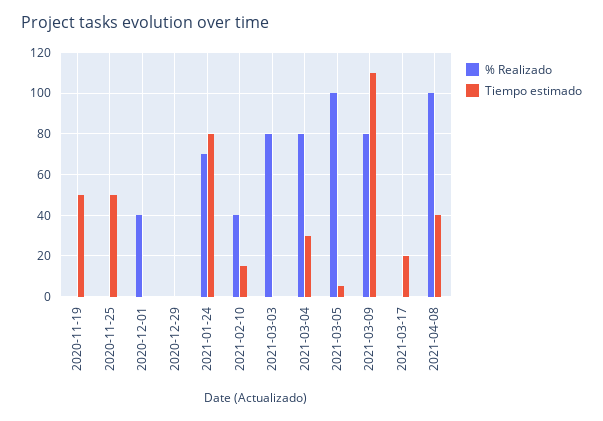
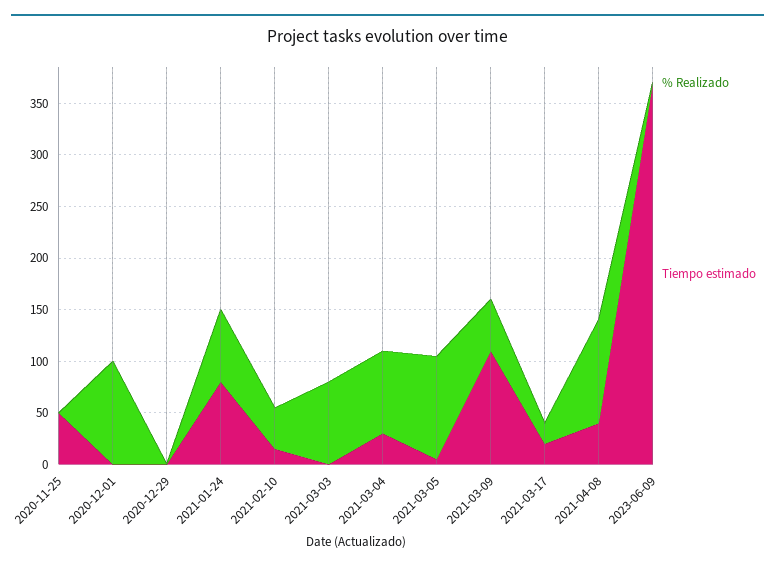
% Realizado, 2020-11-19: 0 -> none
Tiempo estimado, 2020-11-19: 50 -> none
% Realizado, 2020-12-01: 40 -> 100
% Realizado, 2021-03-09: 80 -> 50
% Realizado, 2021-03-17: 0 -> 20
% Realizado, 2023-06-09: none -> 0
Tiempo estimado, 2023-06-09: none -> 370

